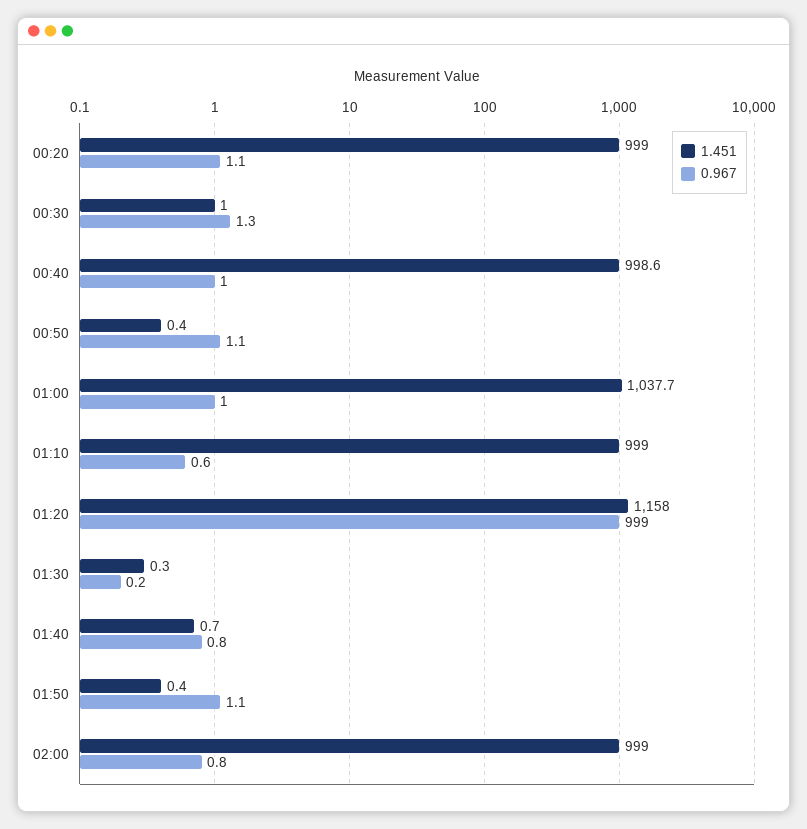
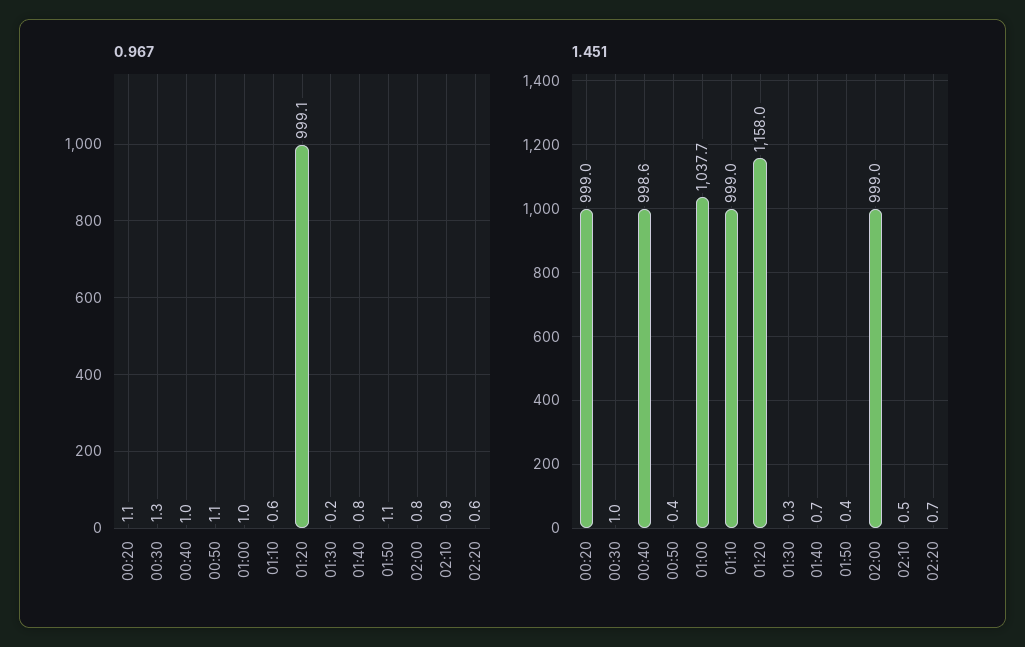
0.967, 01:20: 999 -> 999.1
0.967, 02:10: none -> 0.9
0.967, 02:20: none -> 0.6
1.451, 02:10: none -> 0.5
1.451, 02:20: none -> 0.7

